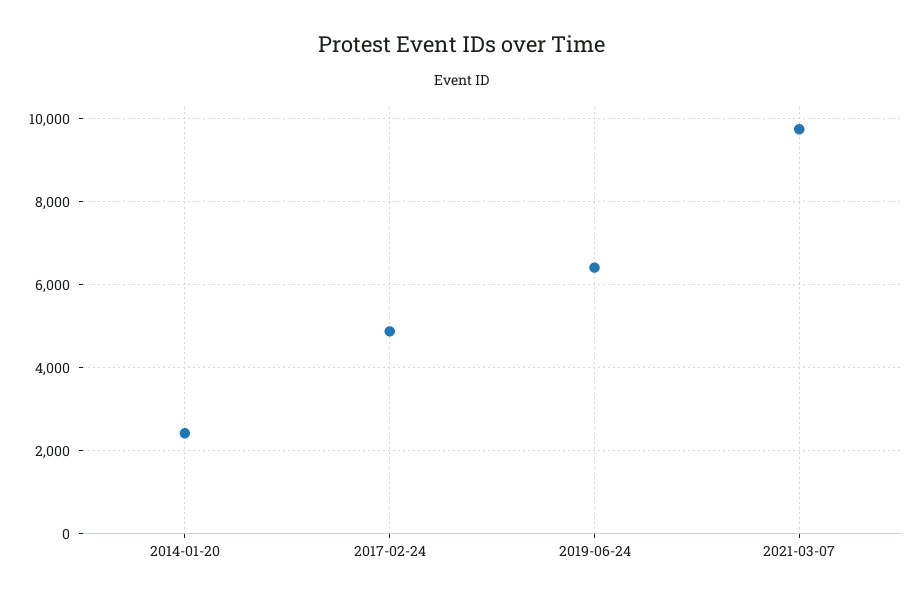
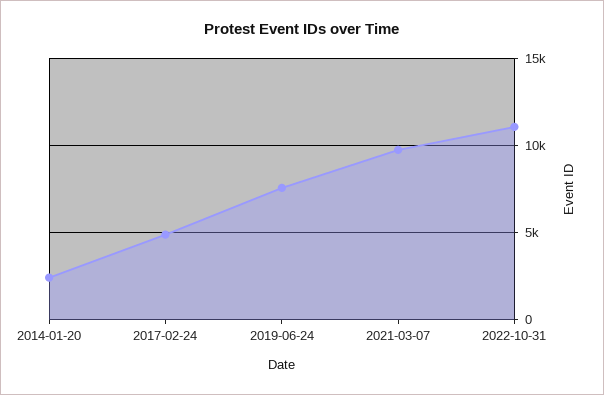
2019-06-24: 6400 -> 7500
2022-10-31: none -> 11000

